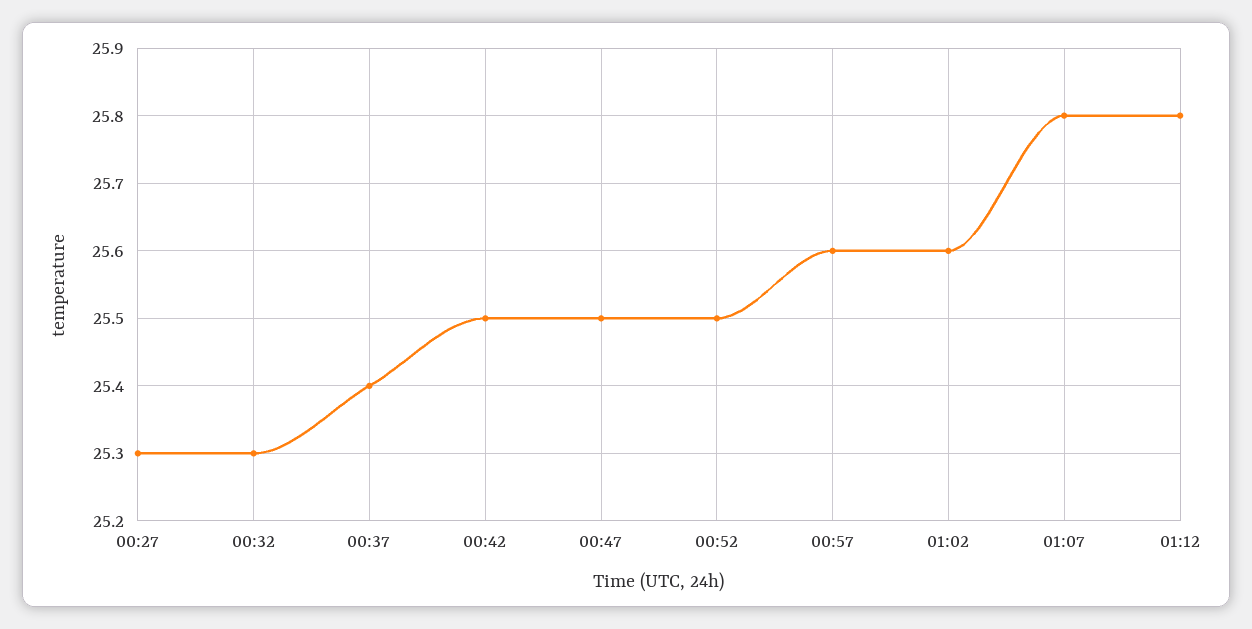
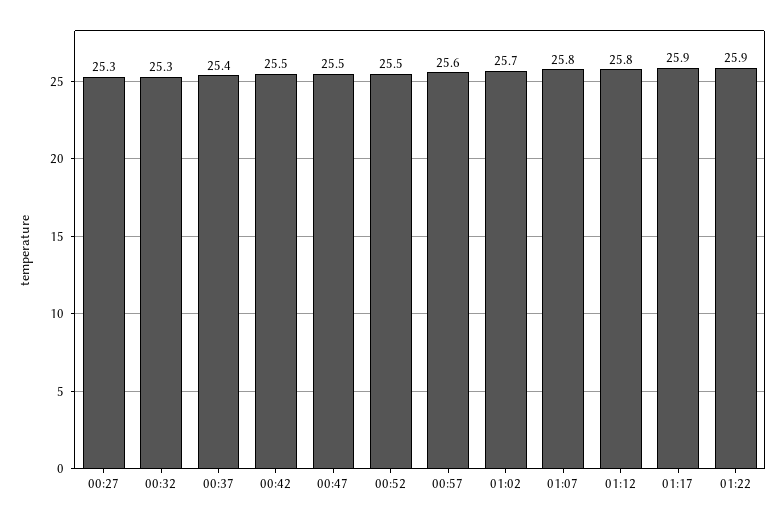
01:02: 25.6 -> 25.7
01:17: none -> 25.9
01:22: none -> 25.9

